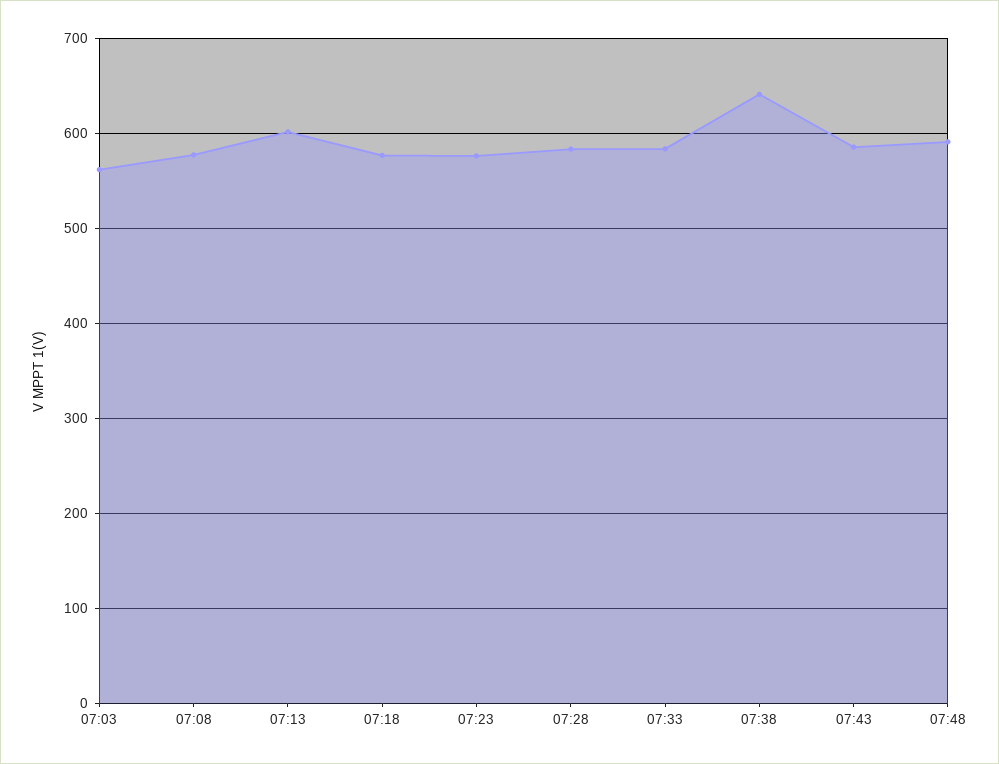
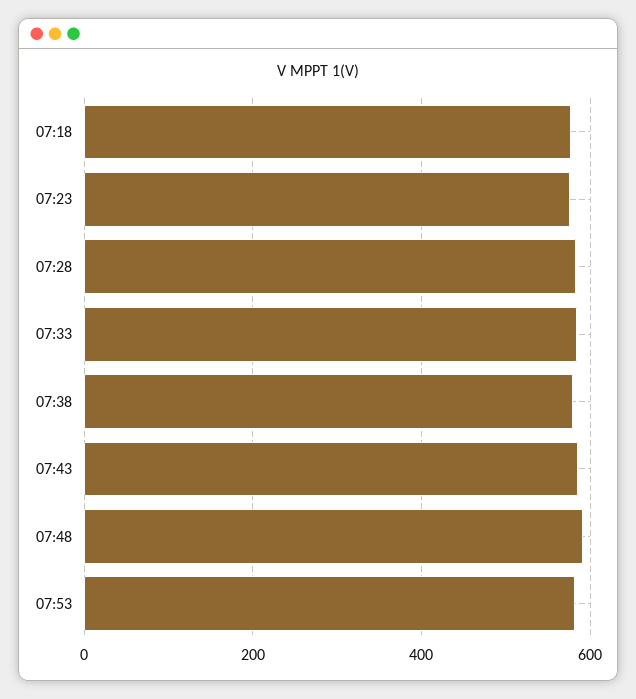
07:03: 560 -> none
07:08: 580 -> none
07:13: 600 -> none
07:38: 640 -> 580
07:53: none -> 580

